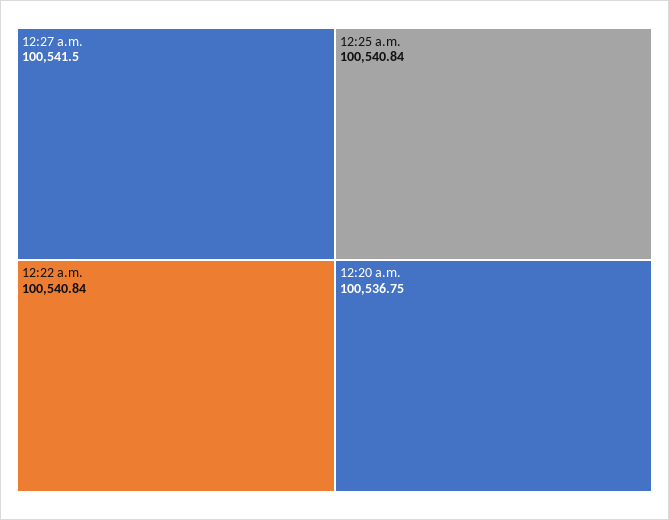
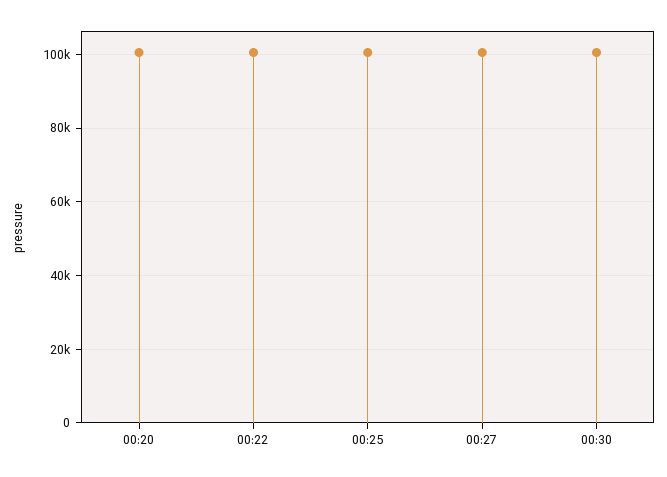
00:30: none -> 100000

